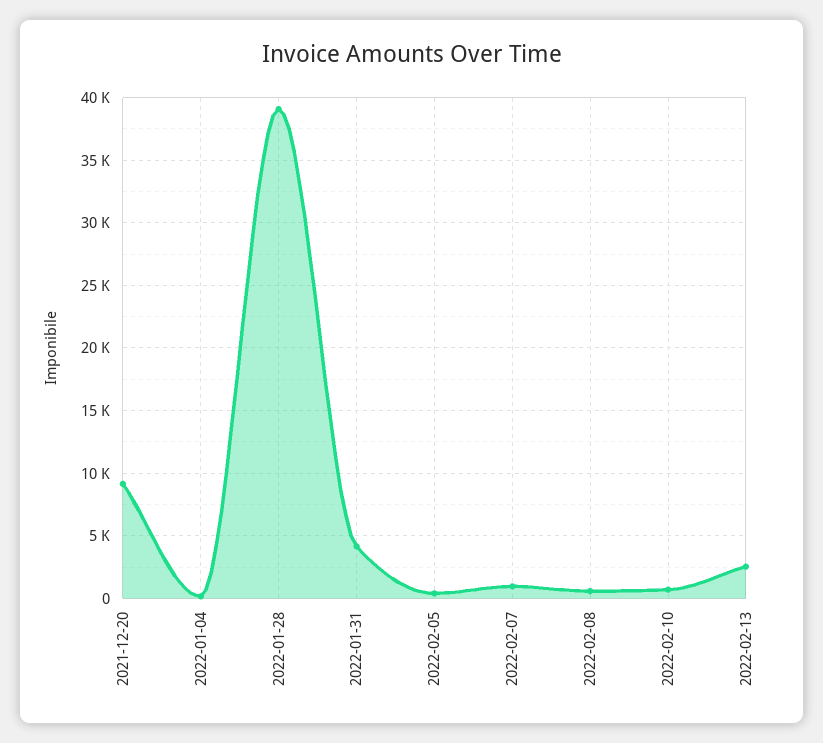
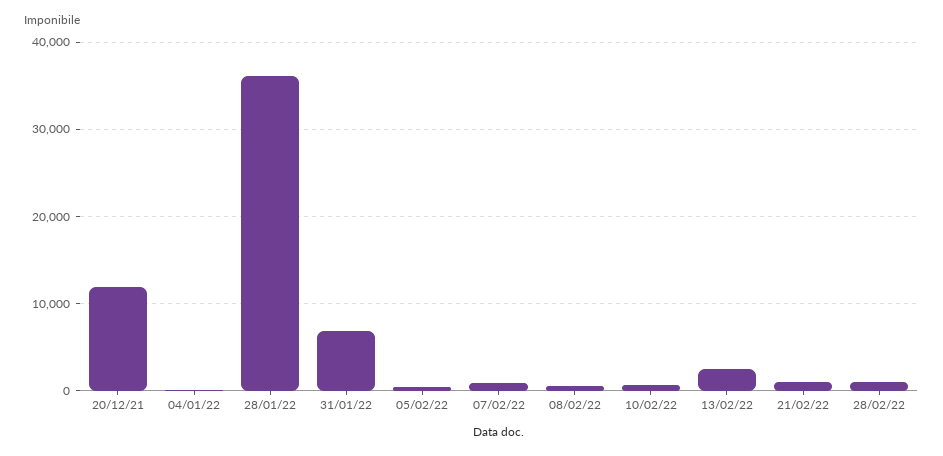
2021-12-20: 9000 -> 12000
2022-01-28: 39000 -> 36000
2022-01-31: 4000 -> 7000
21/02/22: none -> 1000
28/02/22: none -> 1000

